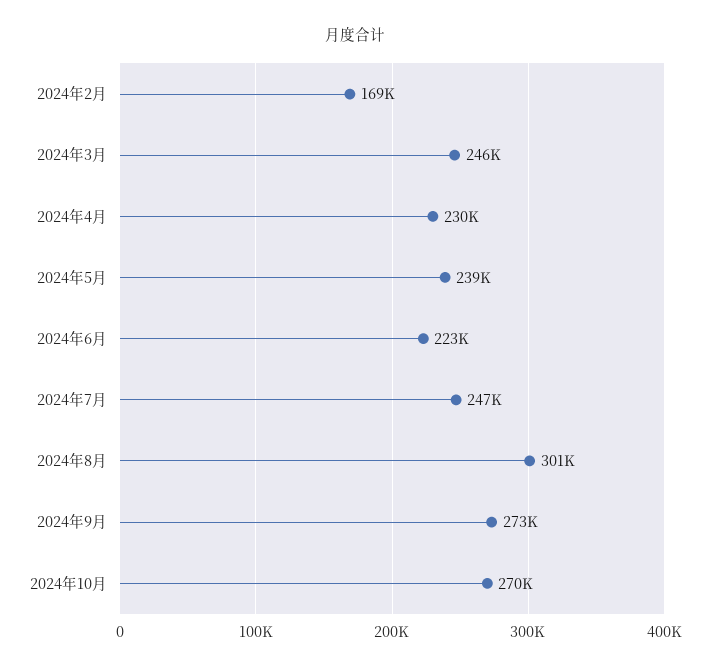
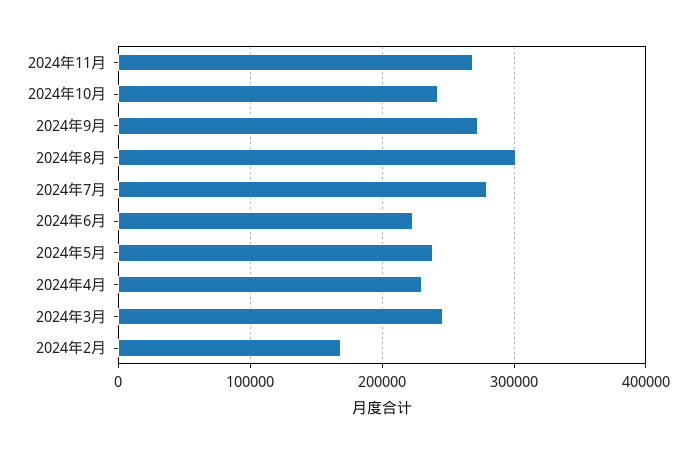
2024年7月: 247000 -> 280000
2024年10月: 270000 -> 240000
2024年11月: none -> 270000

